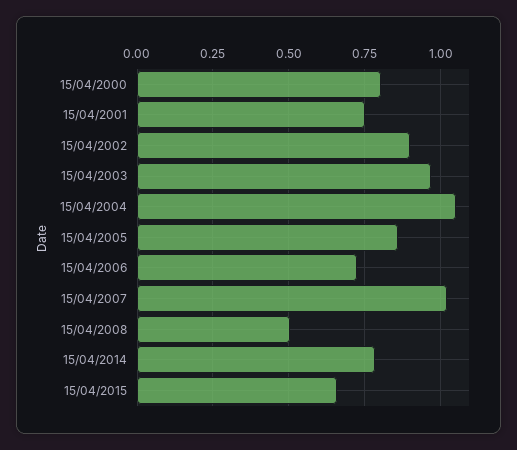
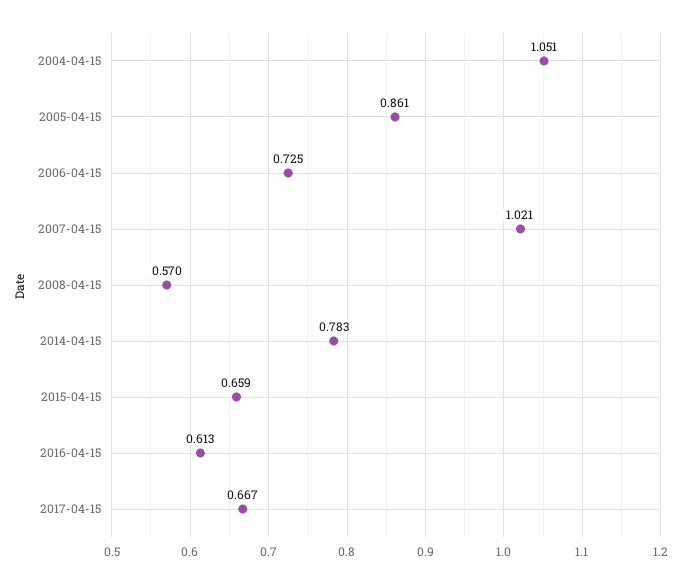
15/04/2000: 0.8 -> none
15/04/2001: 0.75 -> none
15/04/2002: 0.9 -> none
15/04/2003: 0.975 -> none
15/04/2008: 0.5 -> 0.57
2016-04-15: none -> 0.613
2017-04-15: none -> 0.667

